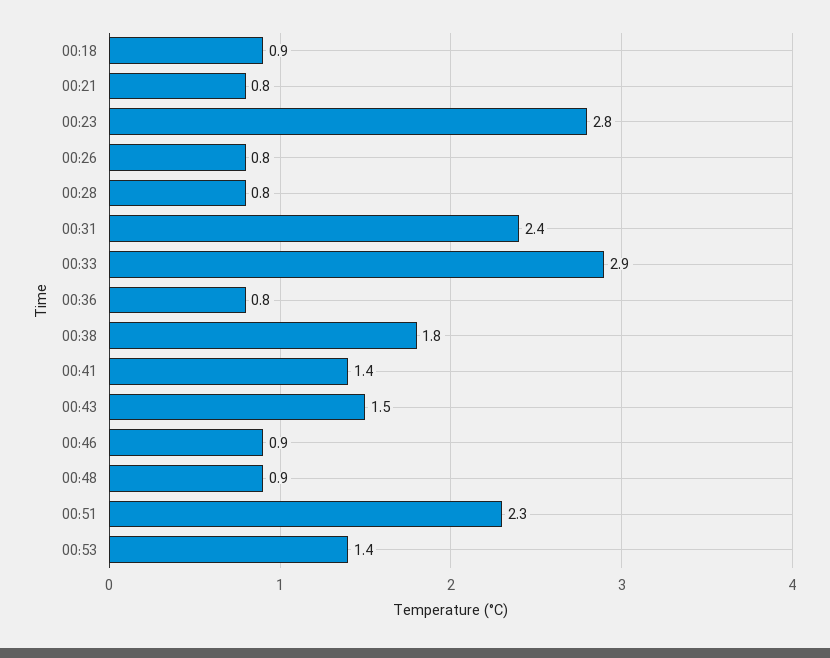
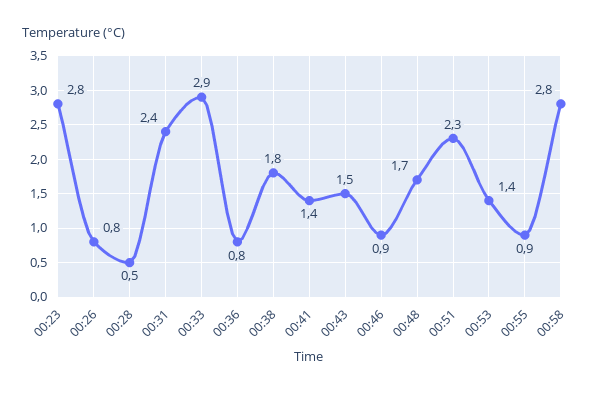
00:18: 0.9 -> none
00:21: 0.8 -> none
00:28: 0.8 -> 0.5
00:48: 0.9 -> 1.7
00:55: none -> 0.9
00:58: none -> 2.8

